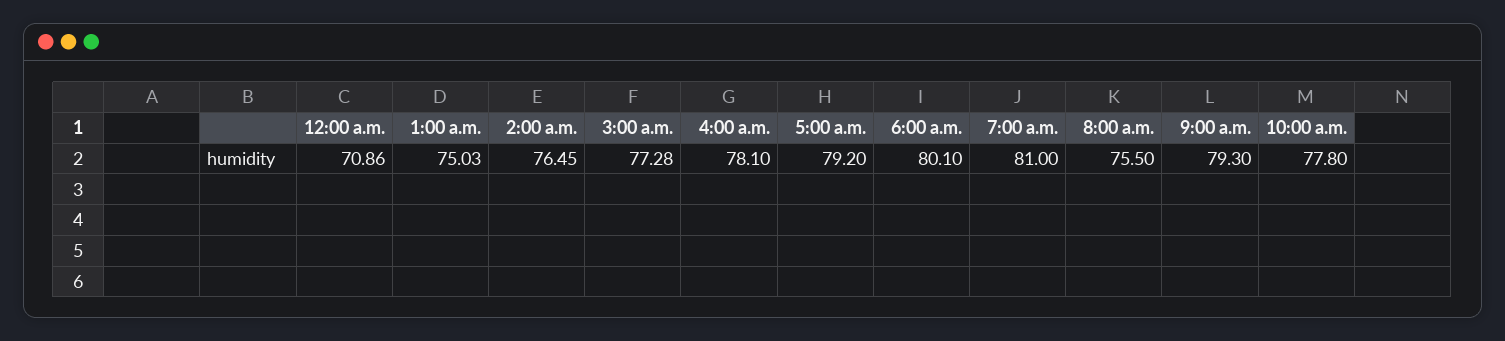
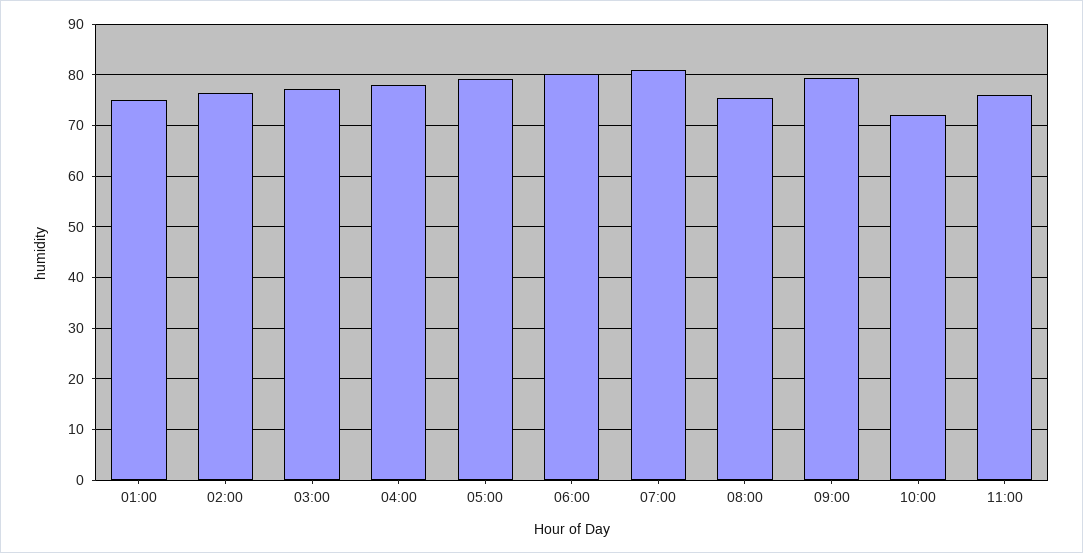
12:00 a.m.: 70.86 -> none
10:00 a.m.: 77.8 -> 72
11:00: none -> 76

